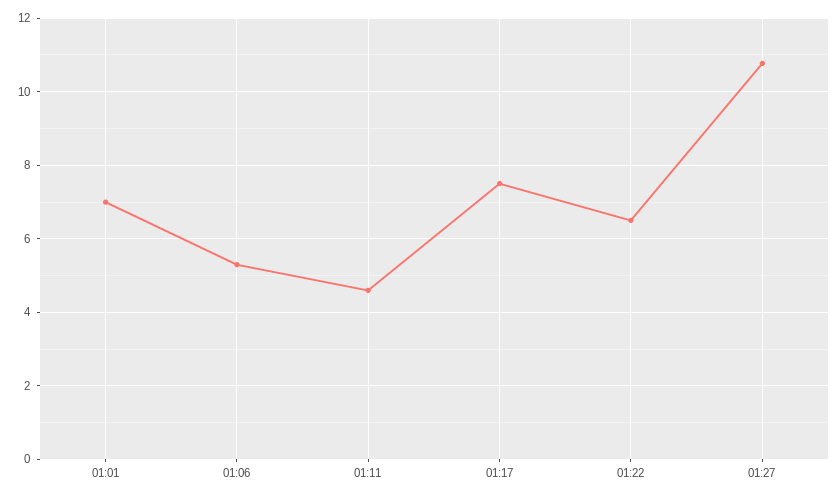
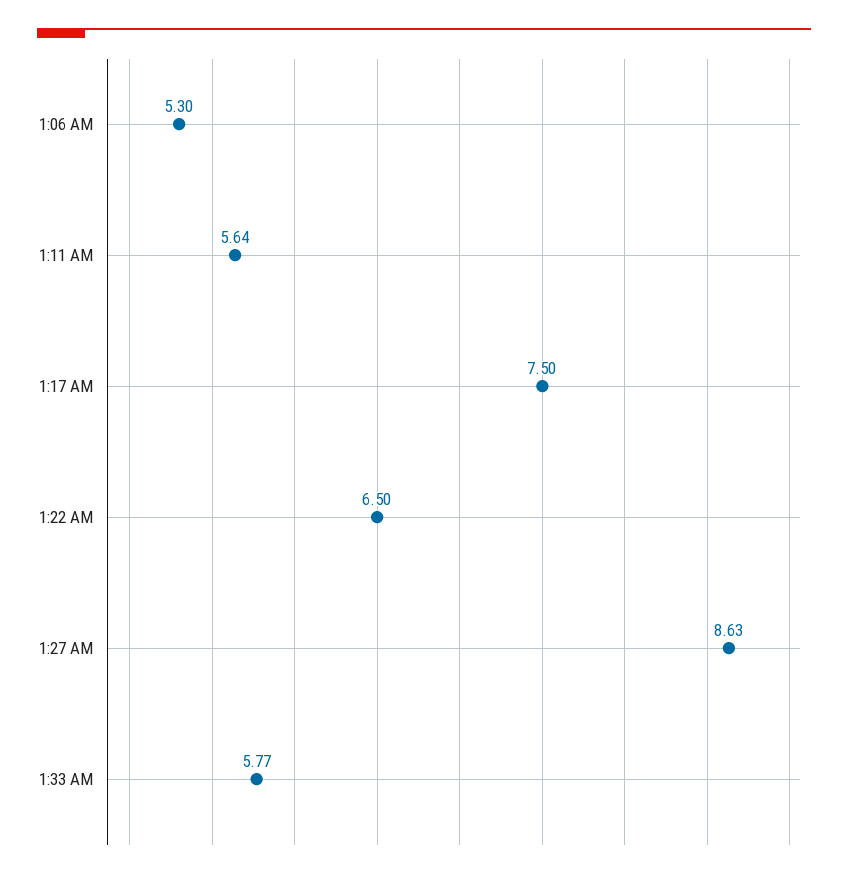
01:01: 7 -> none
01:11: 4.6 -> 5.64
01:27: 10.8 -> 8.63
1:33 AM: none -> 5.77

